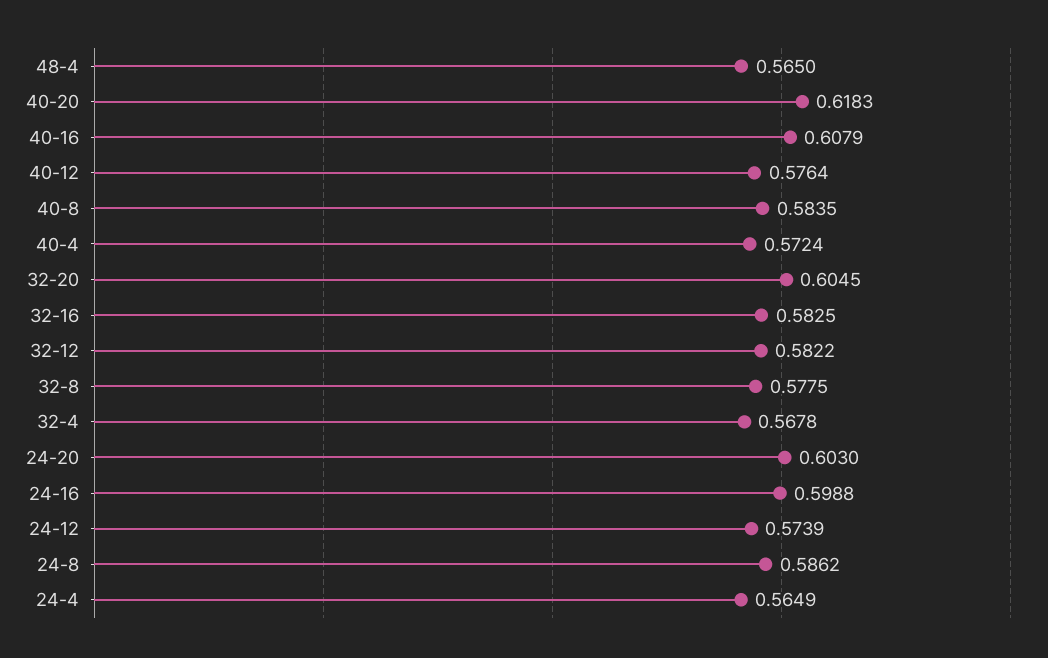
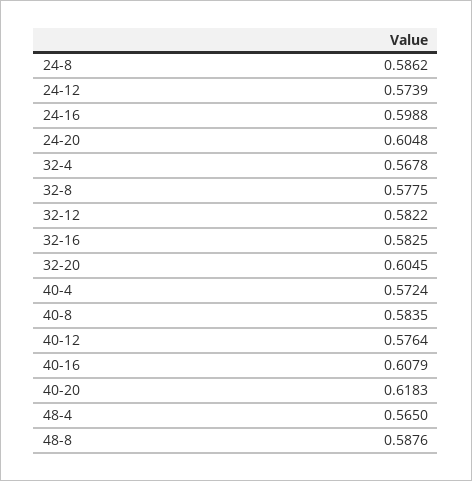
24-20: 0.603 -> 0.6048
24-4: 0.5649 -> none
48-8: none -> 0.5876

